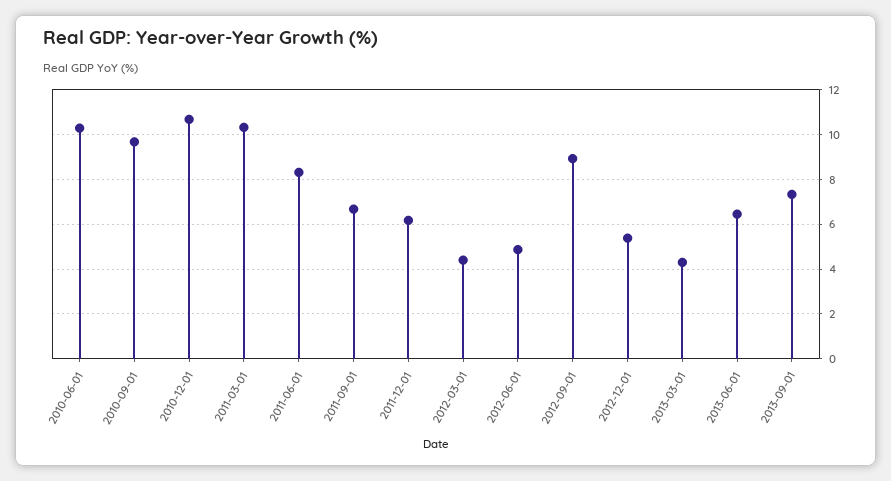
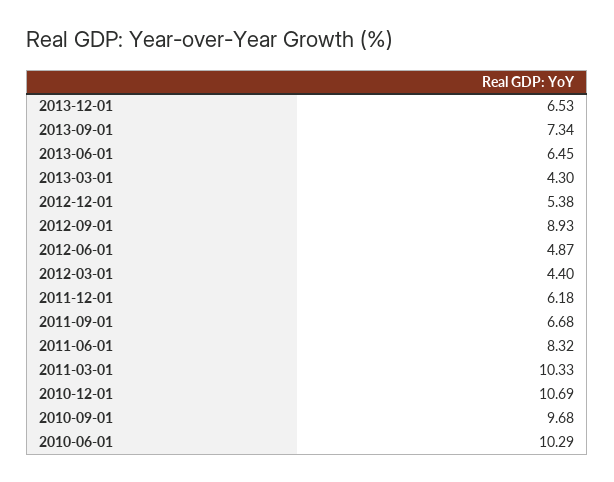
2013-12-01: none -> 6.53

